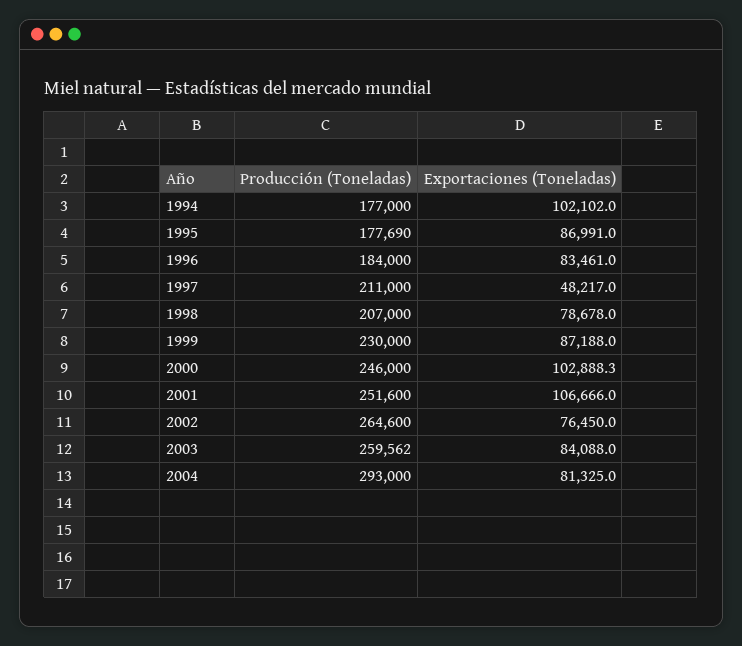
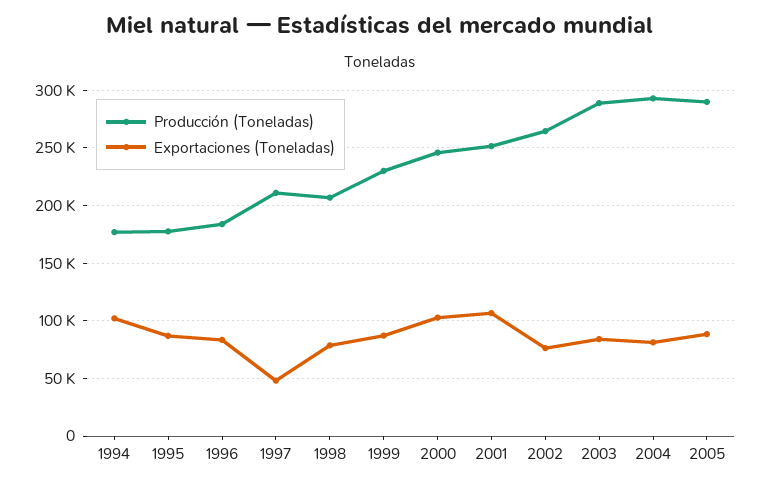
Producción (Toneladas), 2003: 259562 -> 290000
Producción (Toneladas), 2005: none -> 290000
Exportaciones (Toneladas), 2005: none -> 90000

